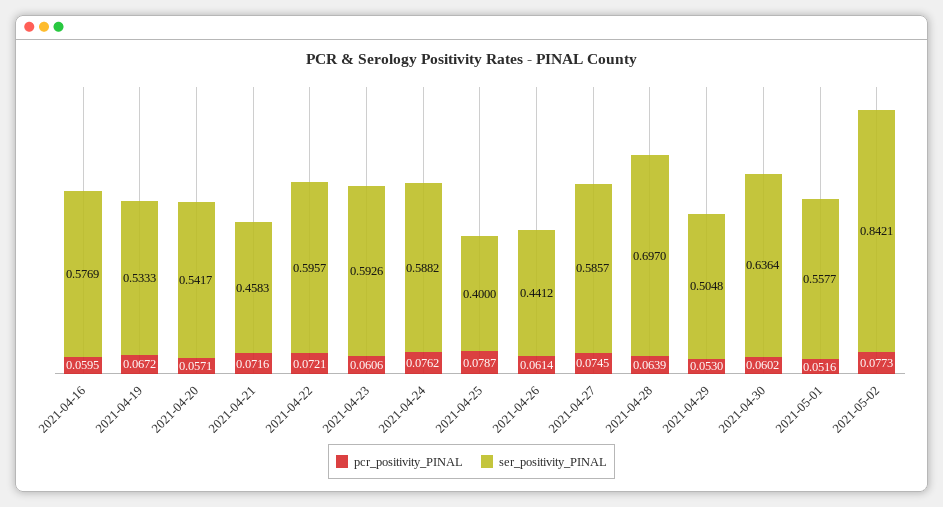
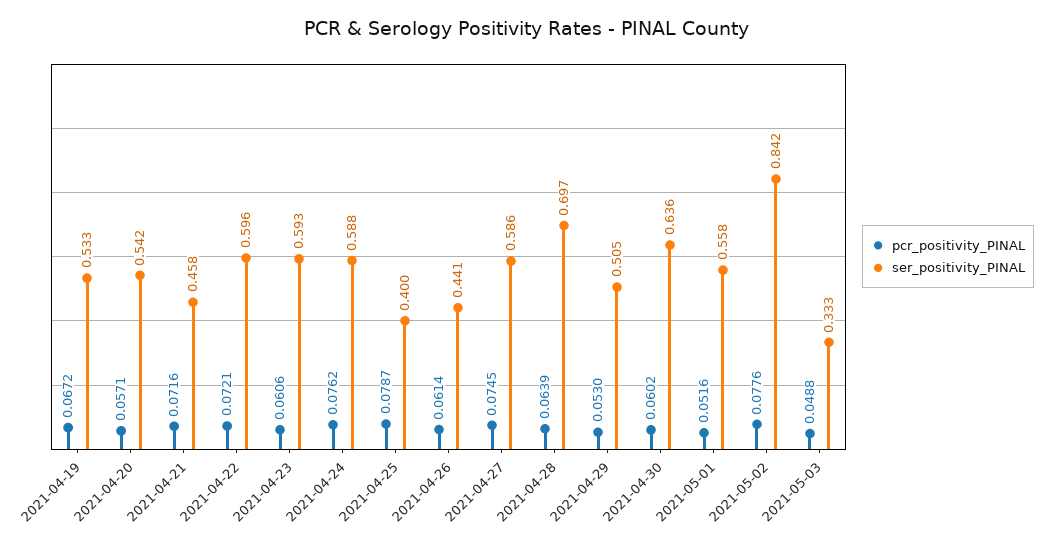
pcr_positivity_PINAL, 2021-04-16: 0.0595 -> none
ser_positivity_PINAL, 2021-04-16: 0.5769 -> none
pcr_positivity_PINAL, 2021-05-02: 0.0773 -> 0.0776
pcr_positivity_PINAL, 2021-05-03: none -> 0.0488
ser_positivity_PINAL, 2021-05-03: none -> 0.333

